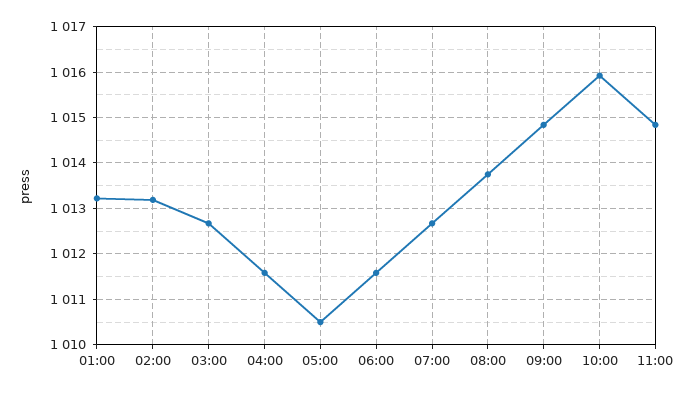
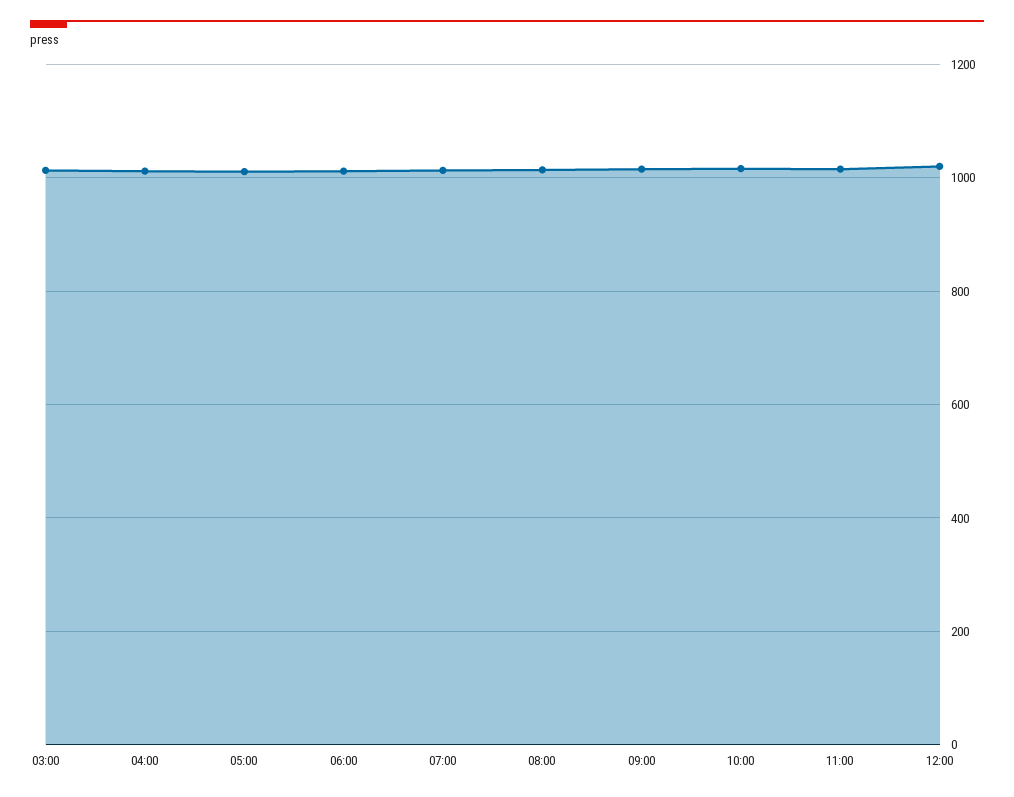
01:00: 1013.2 -> none
02:00: 1013.2 -> none
12:00: none -> 1020

